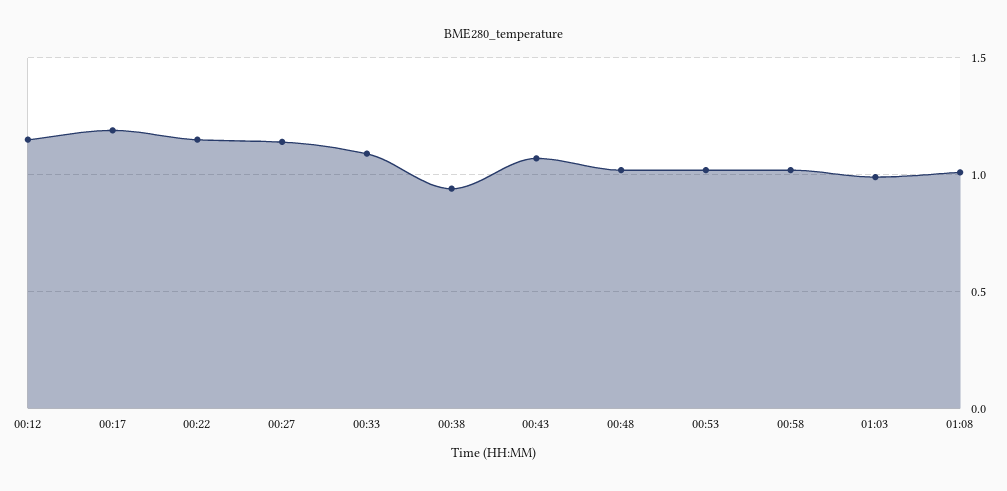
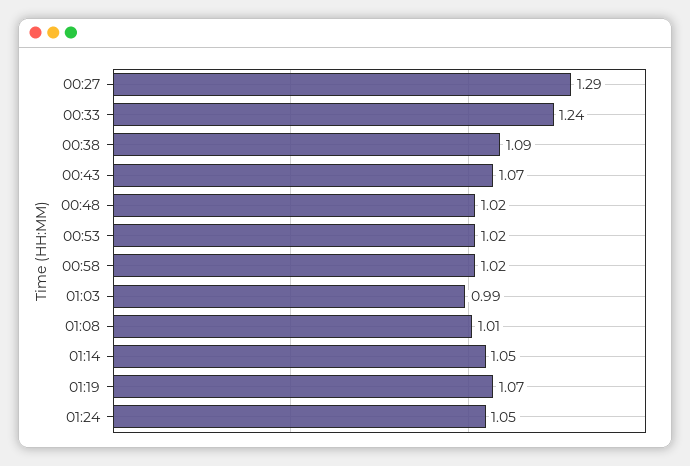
00:12: 1.15 -> none
00:17: 1.2 -> none
00:22: 1.15 -> none
00:27: 1.15 -> 1.29
00:33: 1.1 -> 1.24
00:38: 0.95 -> 1.09
01:14: none -> 1.05
01:19: none -> 1.07
01:24: none -> 1.05

